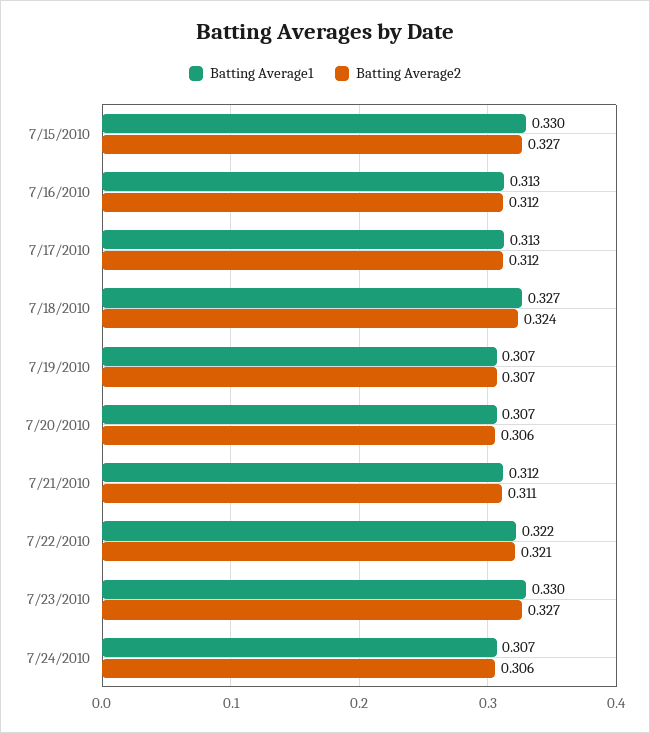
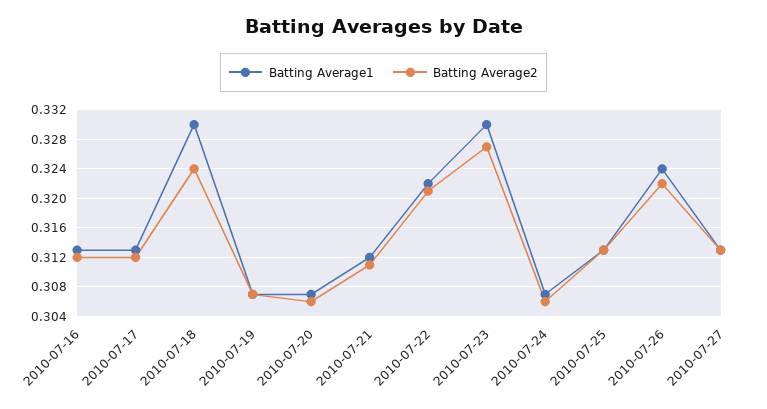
Batting Average1, 7/15/2010: 0.33 -> none
Batting Average2, 7/15/2010: 0.327 -> none
Batting Average1, 7/18/2010: 0.327 -> 0.33
Batting Average1, 2010-07-25: none -> 0.313
Batting Average2, 2010-07-25: none -> 0.313
Batting Average1, 2010-07-26: none -> 0.324
Batting Average2, 2010-07-26: none -> 0.322
Batting Average1, 2010-07-27: none -> 0.313
Batting Average2, 2010-07-27: none -> 0.313

